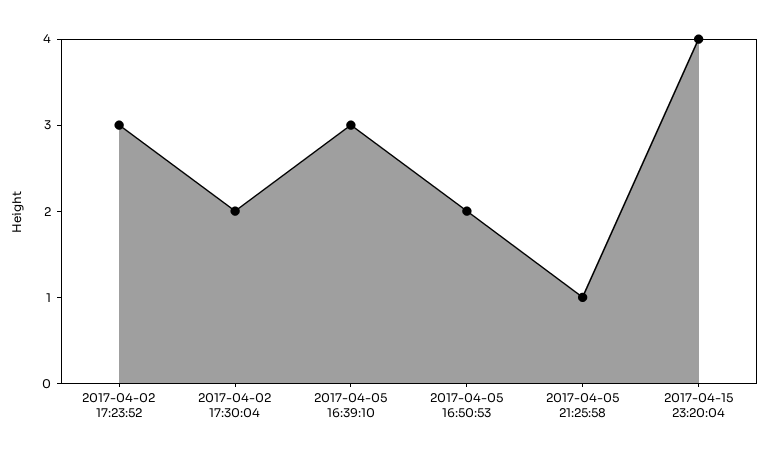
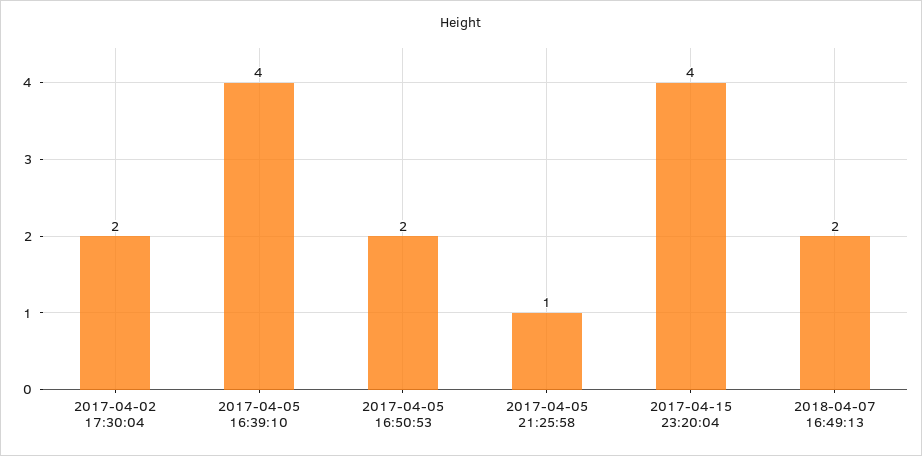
2017-04-02 17:23:52: 3 -> none
2017-04-05 16:39:10: 3 -> 4
2018-04-07 16:49:13: none -> 2

